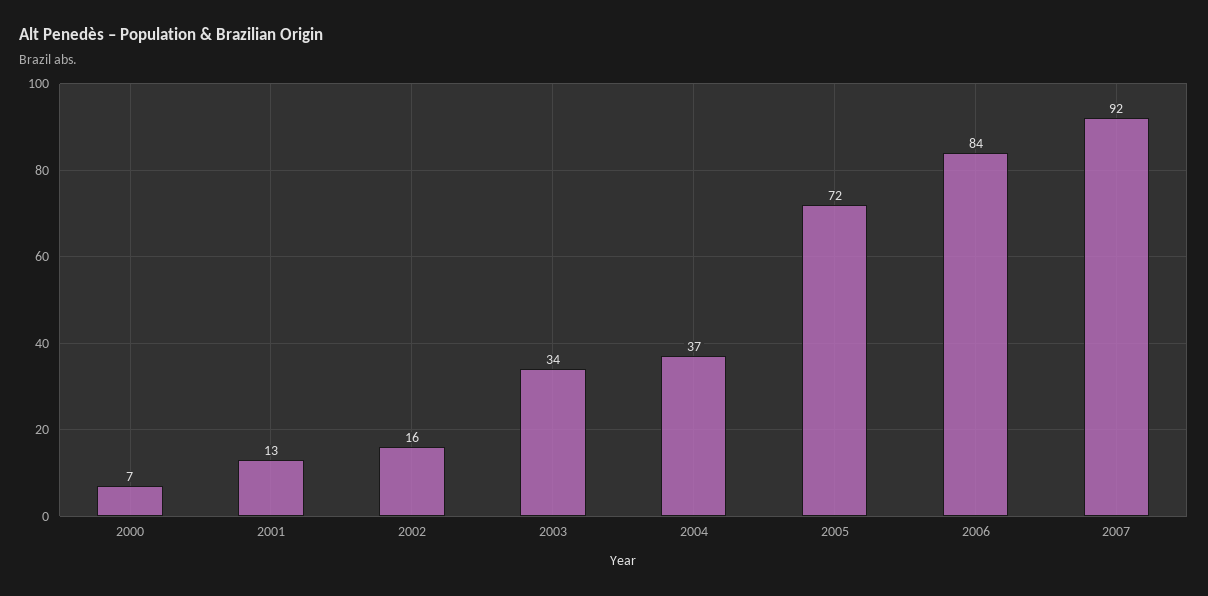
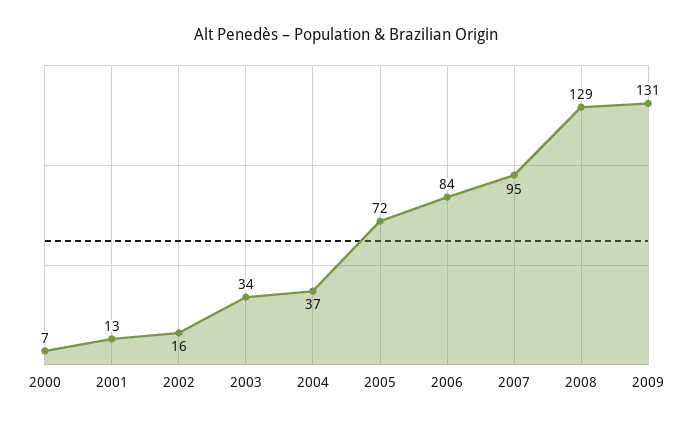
2007: 92 -> 95
2008: none -> 129
2009: none -> 131

